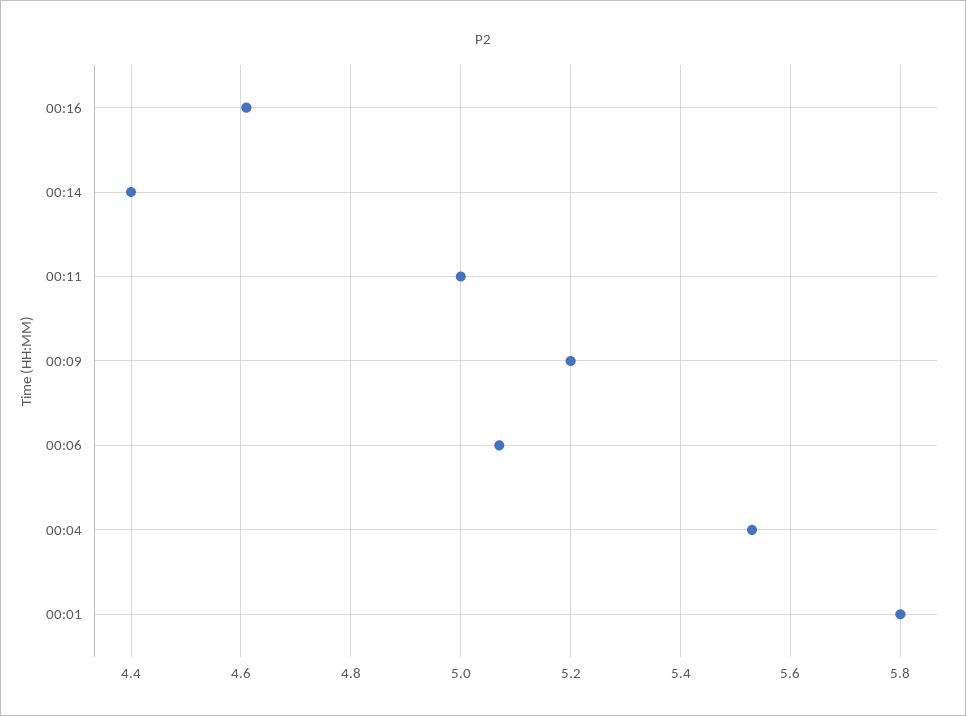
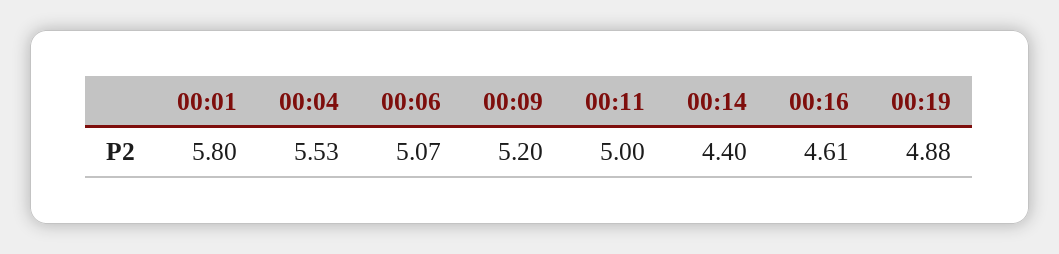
00:19: none -> 4.88

